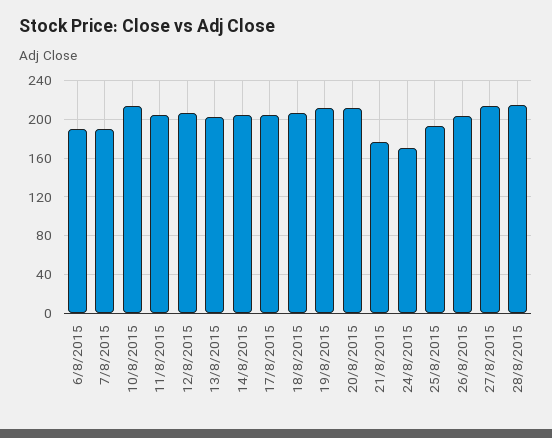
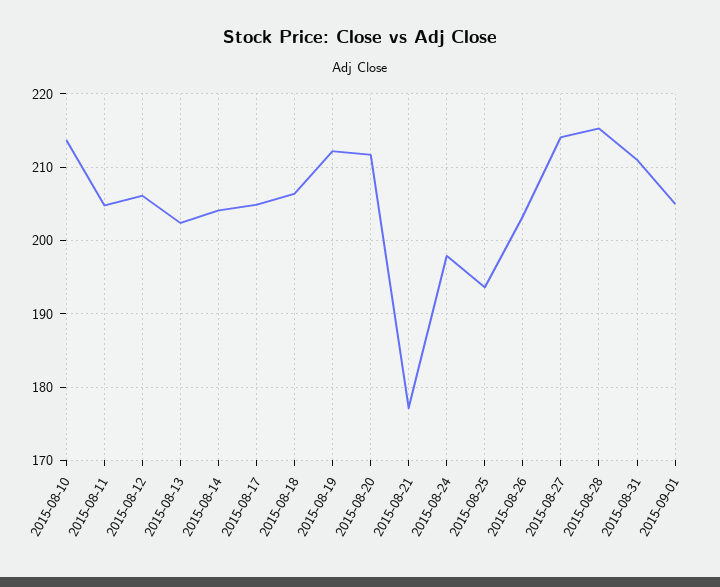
6/8/2015: 190 -> none
7/8/2015: 190 -> none
24/8/2015: 170 -> 198
2015-08-31: none -> 211
2015-09-01: none -> 205

